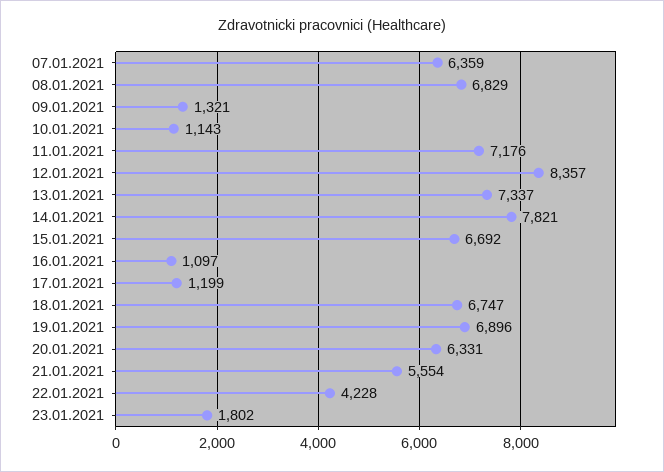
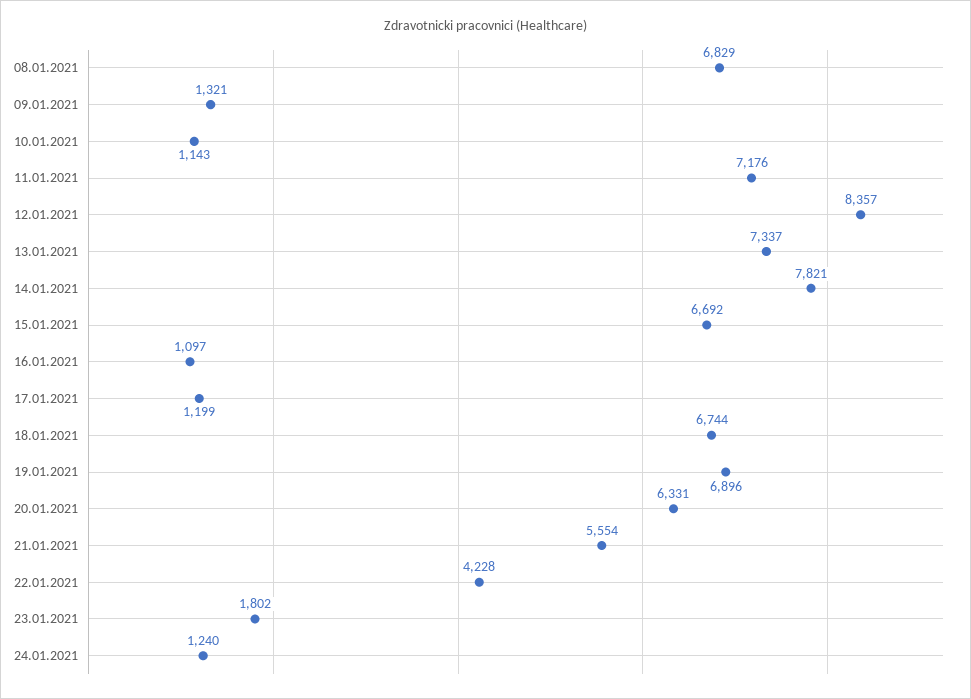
07.01.2021: 6359 -> none
18.01.2021: 6747 -> 6744
24.01.2021: none -> 1240

